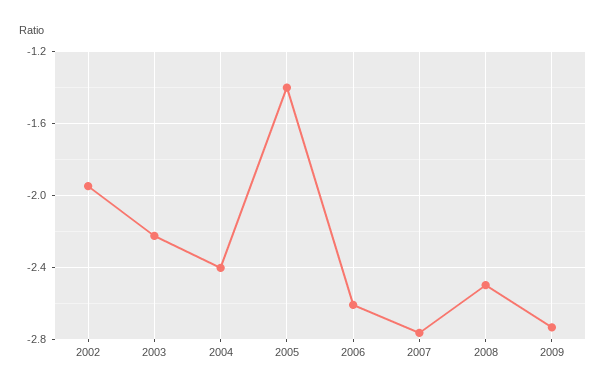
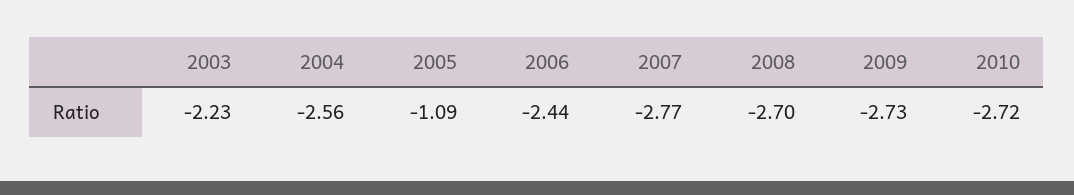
2002: -1.95 -> none
2004: -2.4 -> -2.56
2005: -1.4 -> -1.09
2006: -2.6 -> -2.44
2008: -2.5 -> -2.7
2010: none -> -2.72

